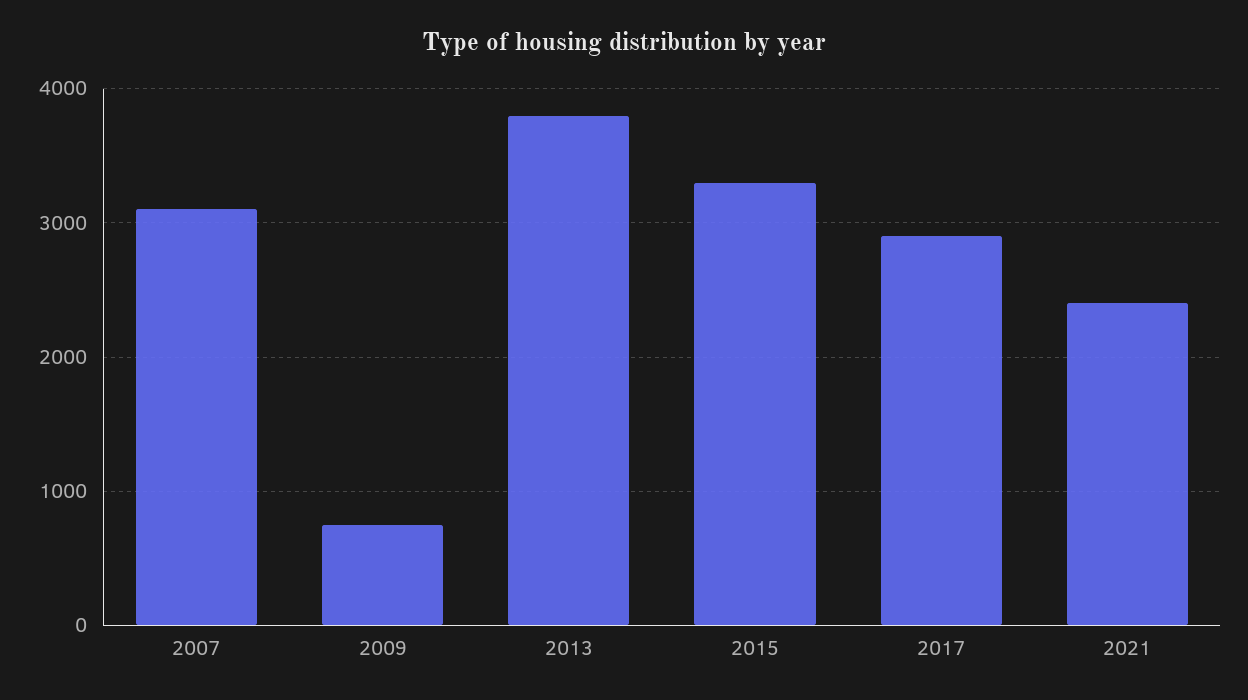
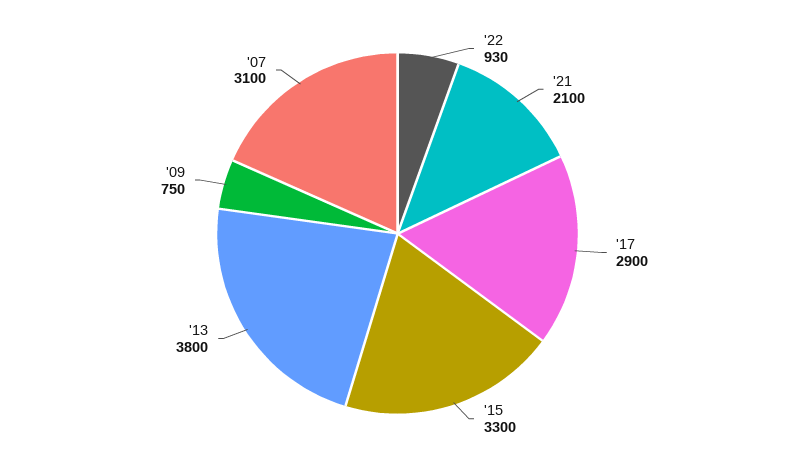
2021: 2400 -> 2100
'22: none -> 930

